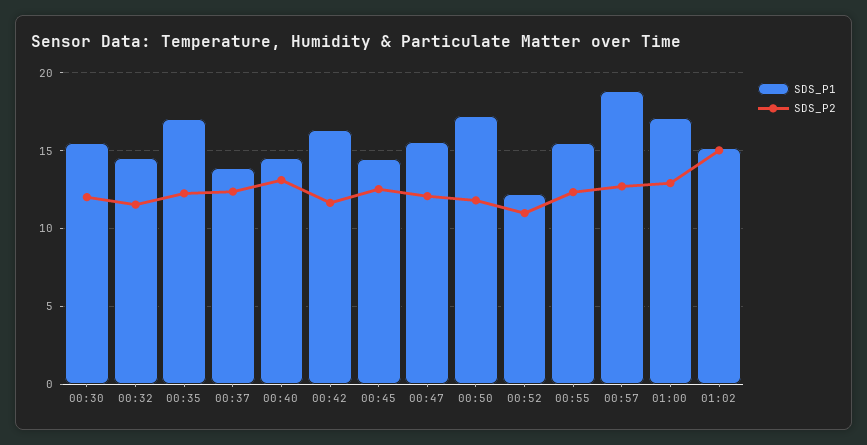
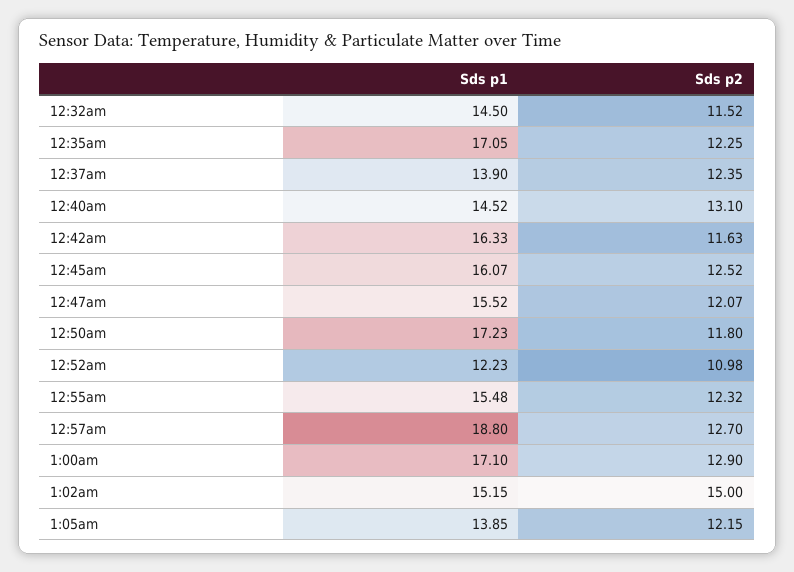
SDS_P1, 00:30: 15.5 -> none
SDS_P2, 00:30: 12 -> none
SDS_P1, 00:45: 14.5 -> 16.07
SDS_P1, 1:05am: none -> 13.85
SDS_P2, 1:05am: none -> 12.15

